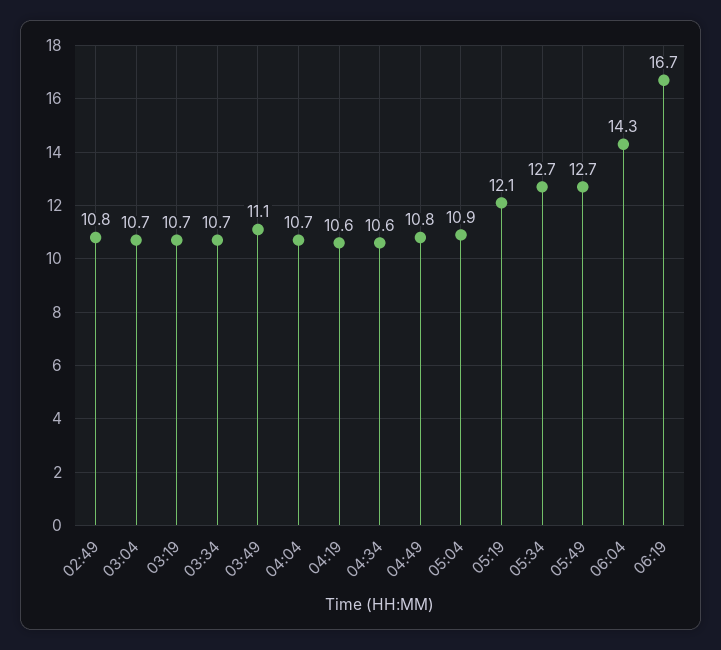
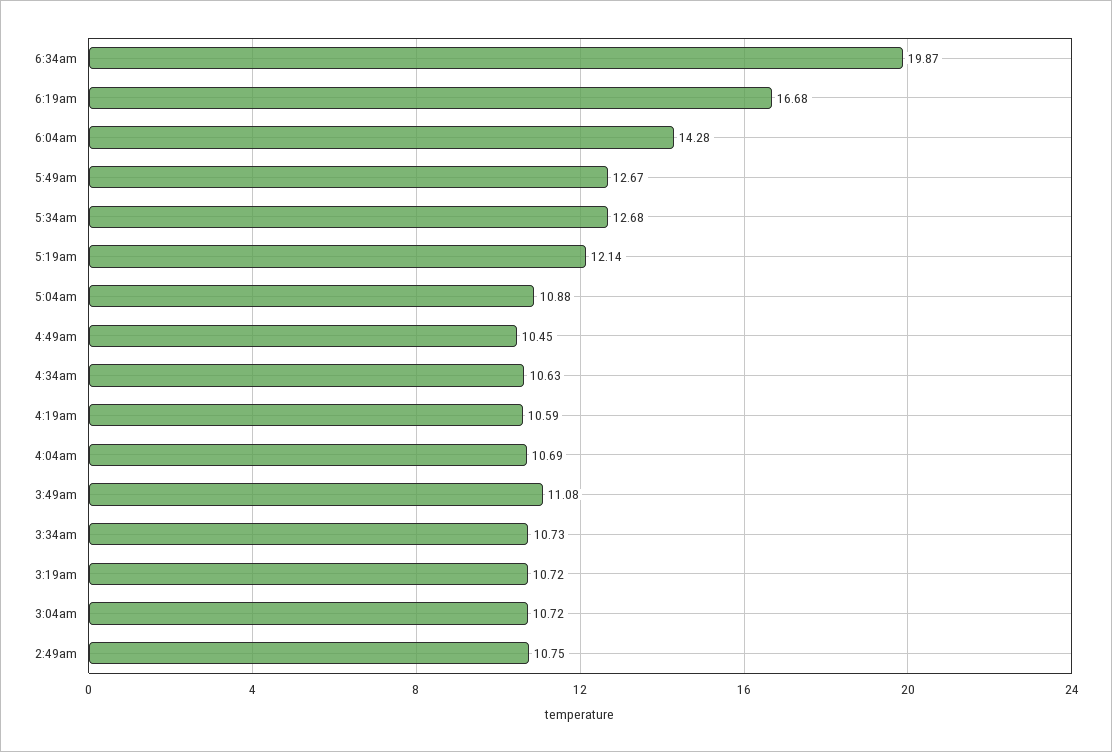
04:49: 10.8 -> 10.45
6:34am: none -> 19.87

